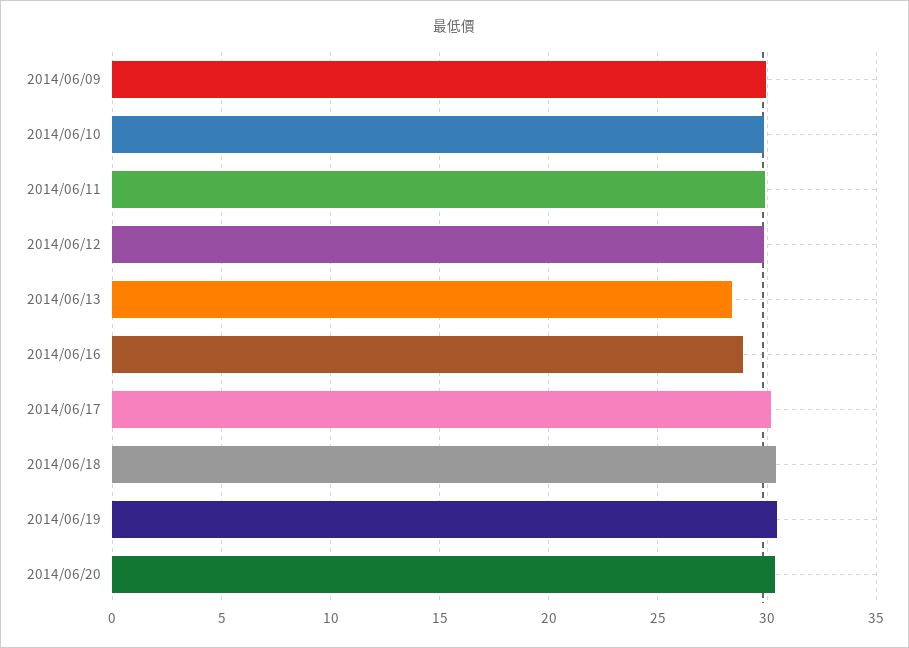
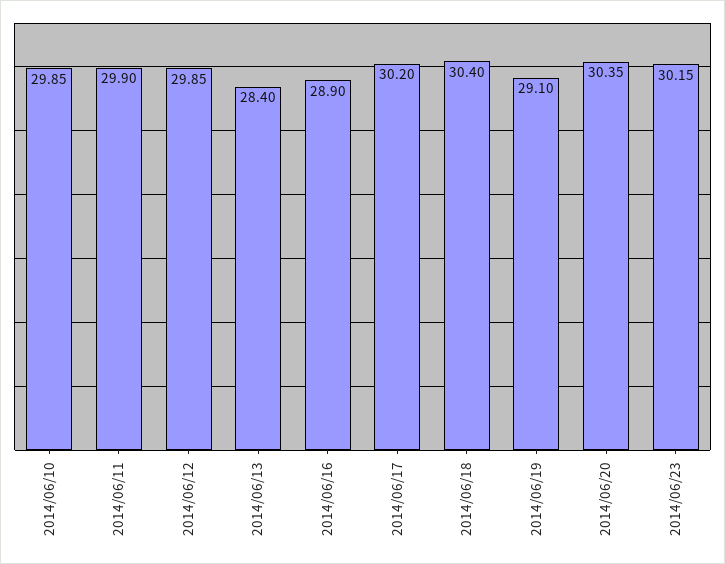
2014/06/09: 30 -> none
2014/06/19: 30.5 -> 29.1
2014/06/23: none -> 30.15

